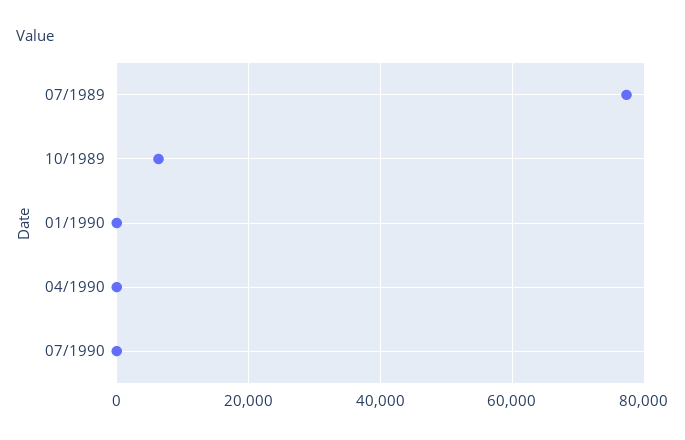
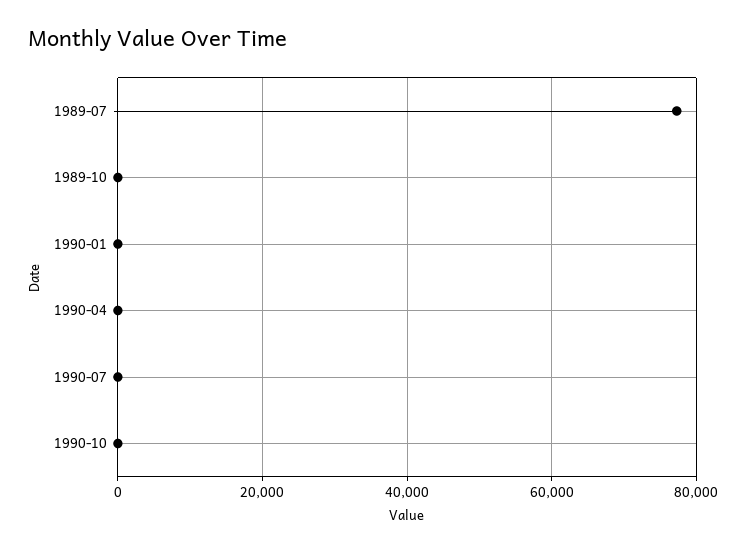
10/1989: 6000 -> 0
1990-10: none -> 0

